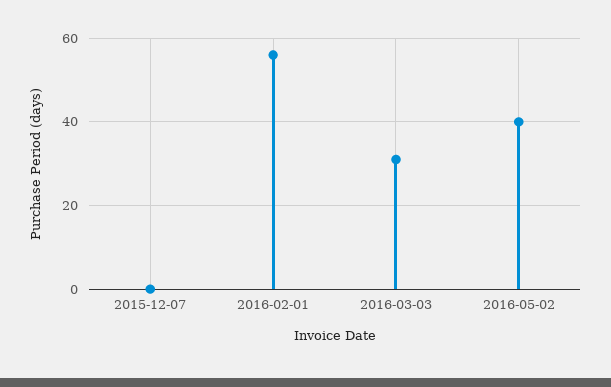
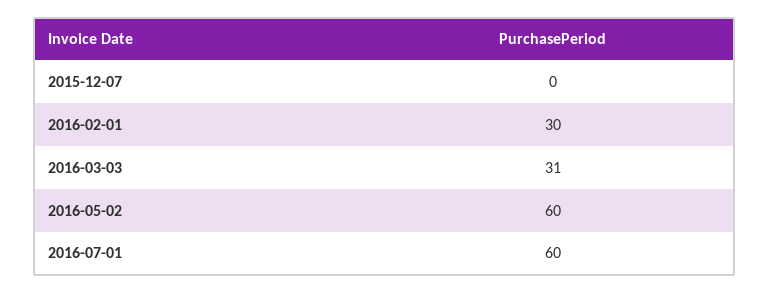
2016-02-01: 55 -> 30
2016-05-02: 40 -> 60
2016-07-01: none -> 60

